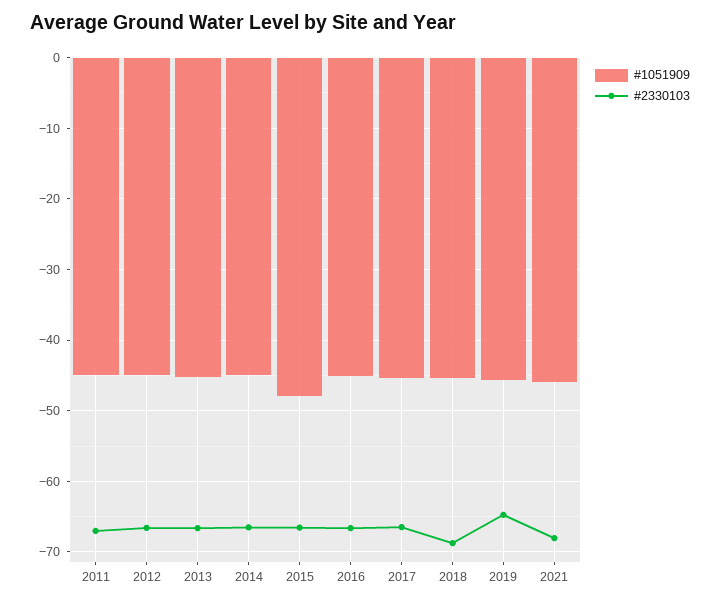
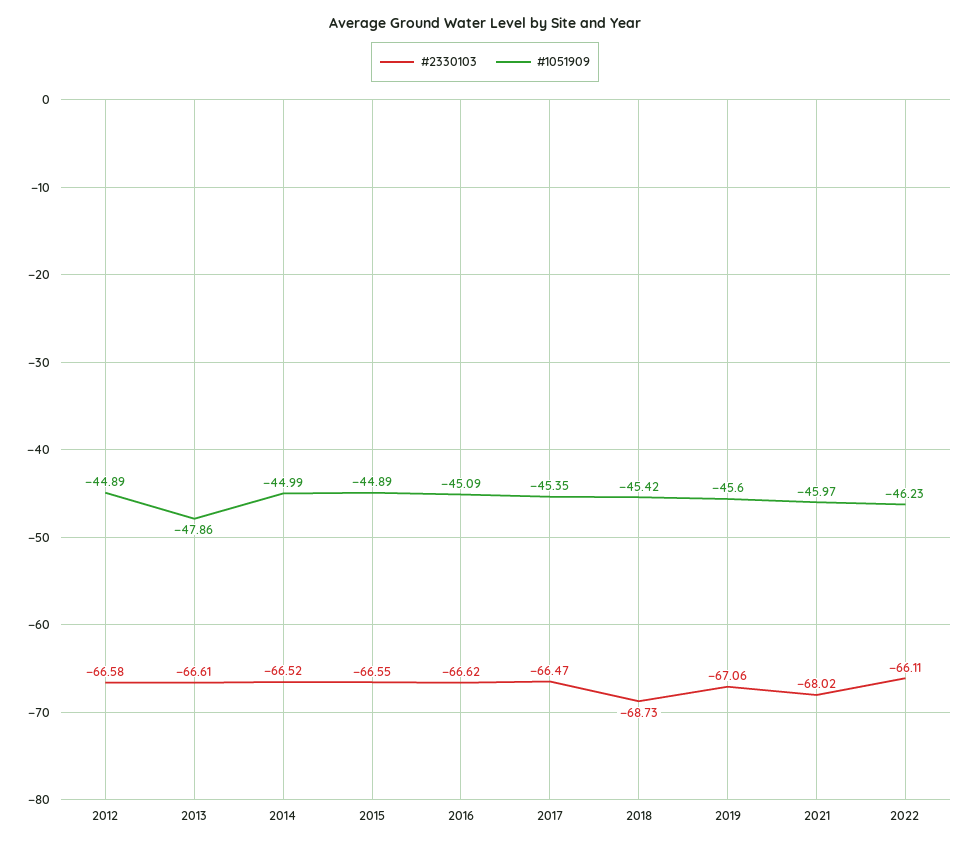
#1051909, 2011: -45 -> none
#2330103, 2011: -67 -> none
#1051909, 2013: -45 -> -47.86
#1051909, 2015: -48 -> -44.89
#2330103, 2019: -65 -> -67.06
#2330103, 2022: none -> -66.11
#1051909, 2022: none -> -46.23

